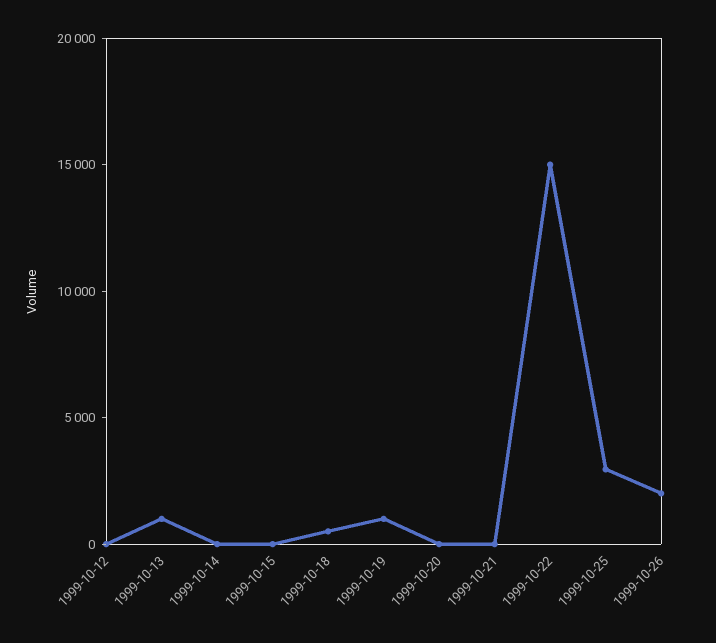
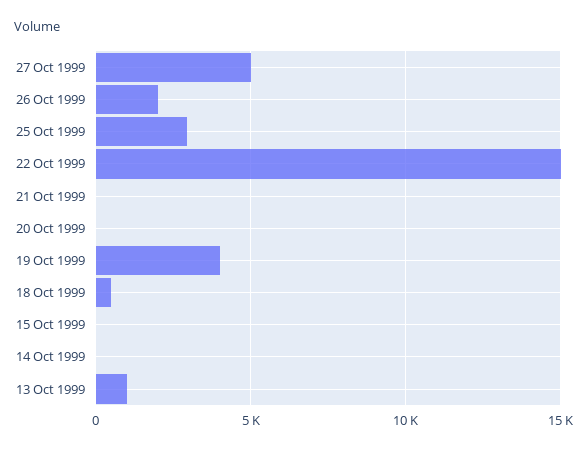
1999-10-12: 0 -> none
1999-10-19: 1000 -> 4000
27 Oct 1999: none -> 5000

